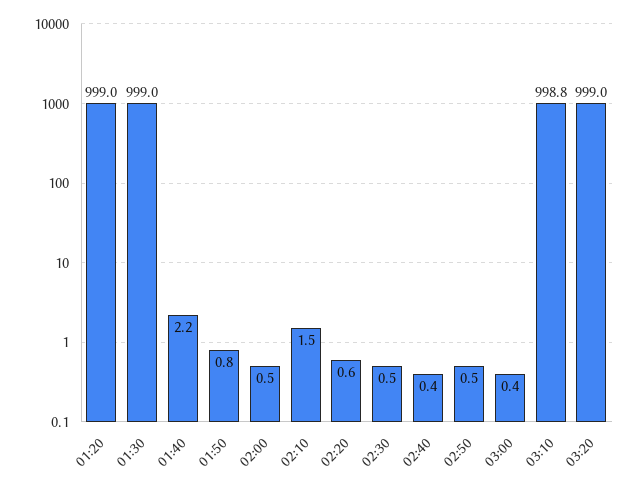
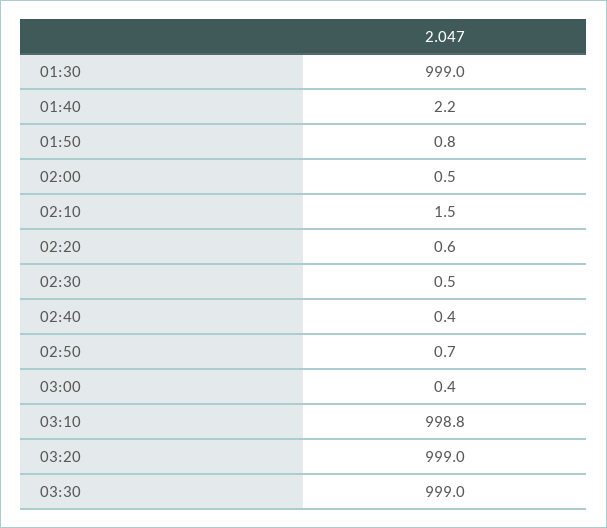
01:20: 999 -> none
02:50: 0.5 -> 0.7
03:30: none -> 999

